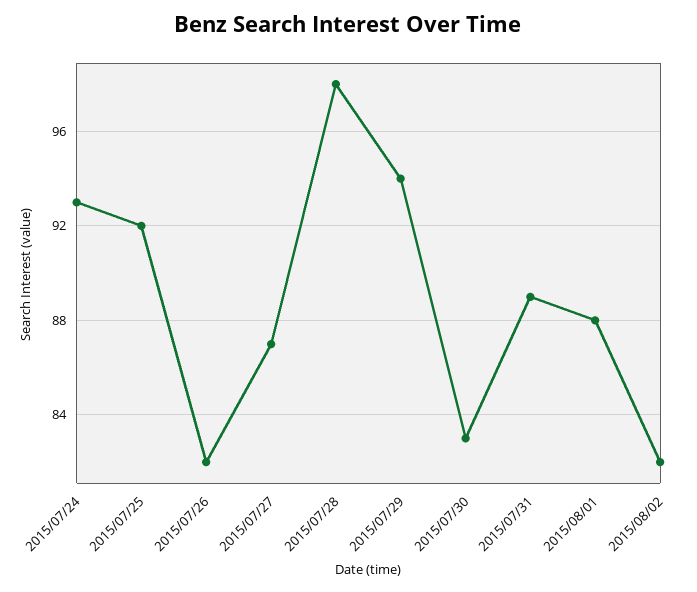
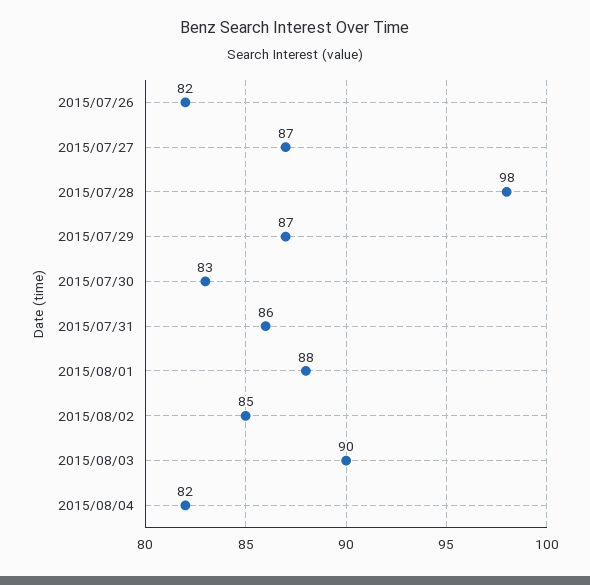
2015/07/24: 93 -> none
2015/07/25: 92 -> none
2015/07/29: 94 -> 87
2015/07/31: 89 -> 86
2015/08/02: 82 -> 85
2015/08/03: none -> 90
2015/08/04: none -> 82

